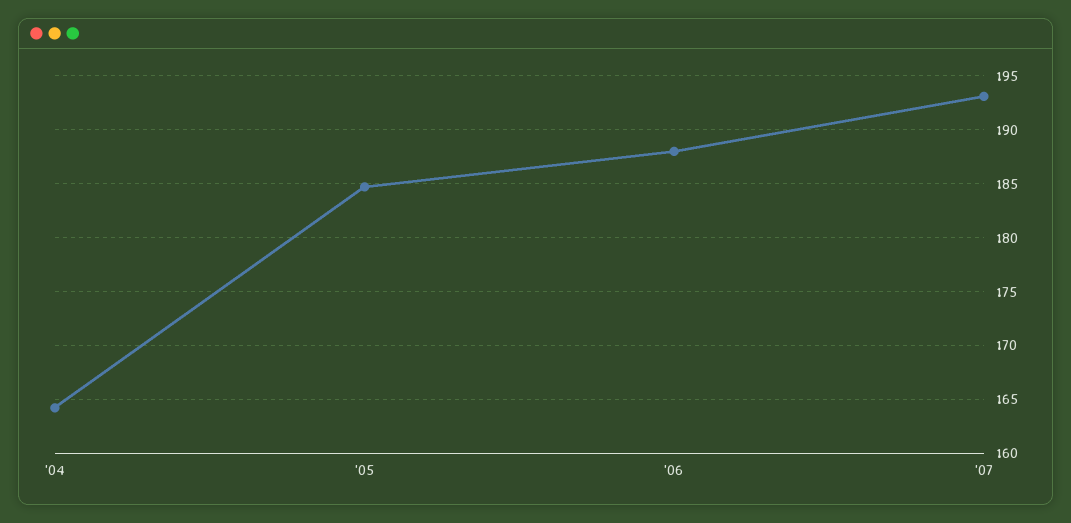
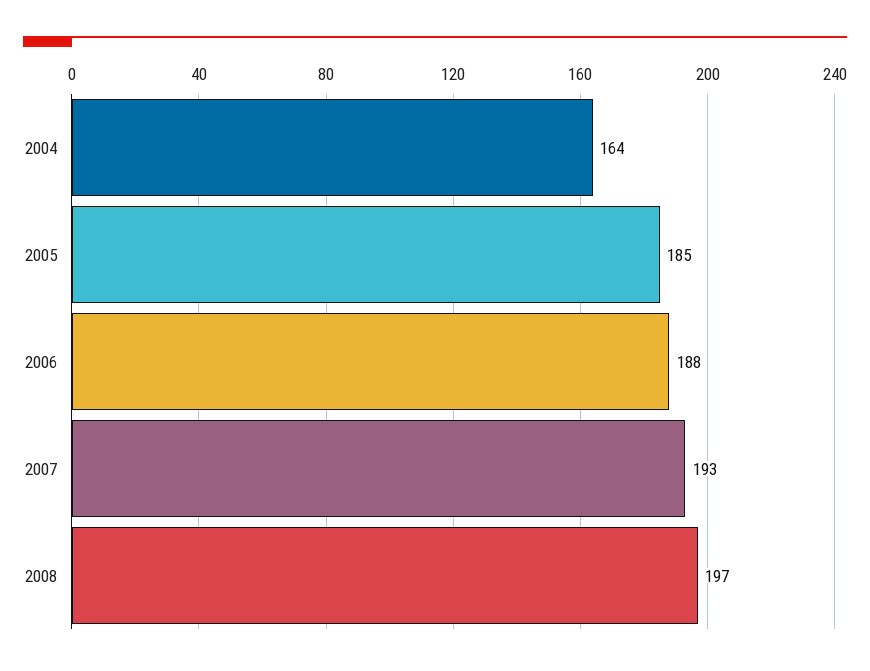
2008: none -> 197

